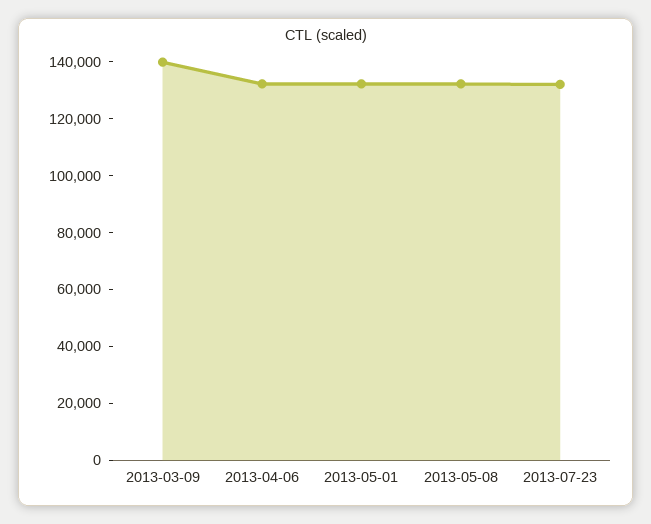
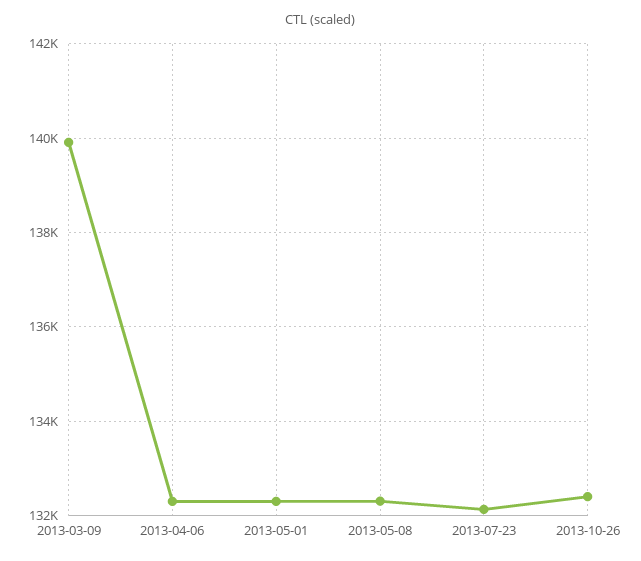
2013-10-26: none -> 132400

